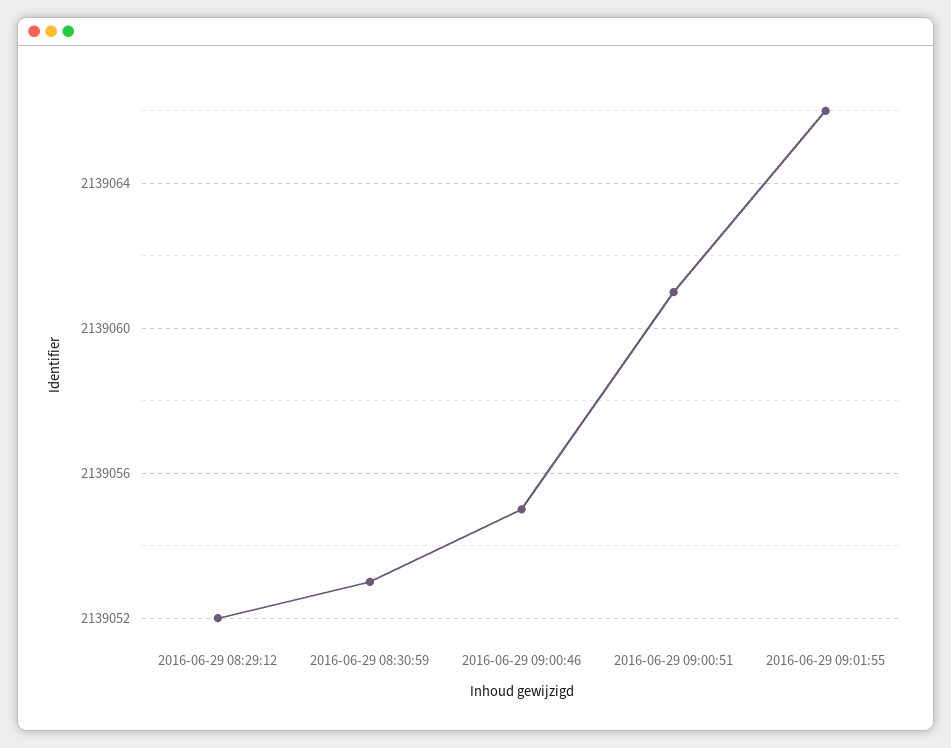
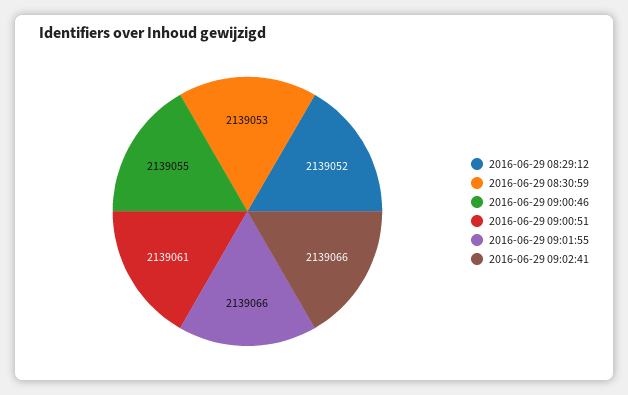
2016-06-29 09:02:41: none -> 2139066

